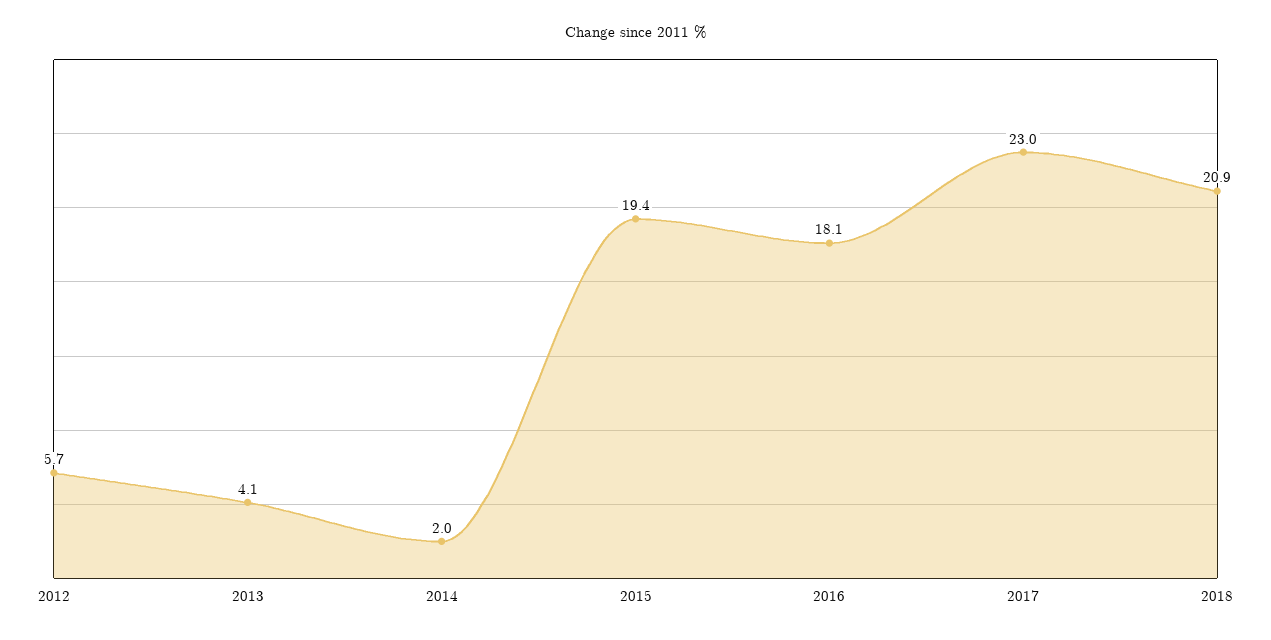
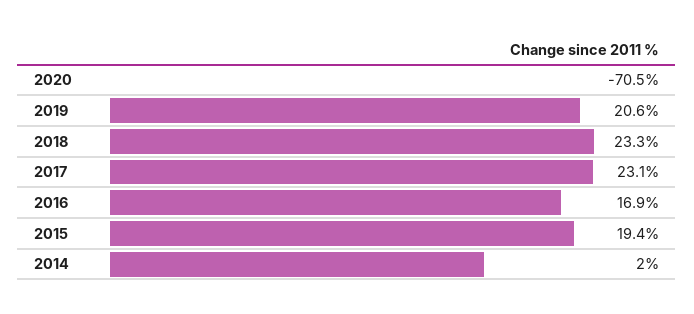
2012: 5.7 -> none
2013: 4.1 -> none
2016: 18.1 -> 16.9
2017: 23 -> 23.1
2018: 20.9 -> 23.3
2020: none -> -70.5
2019: none -> 20.6

